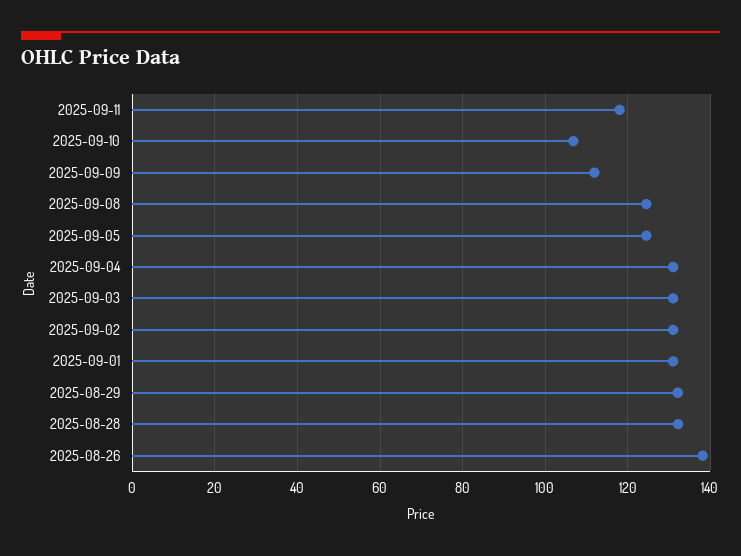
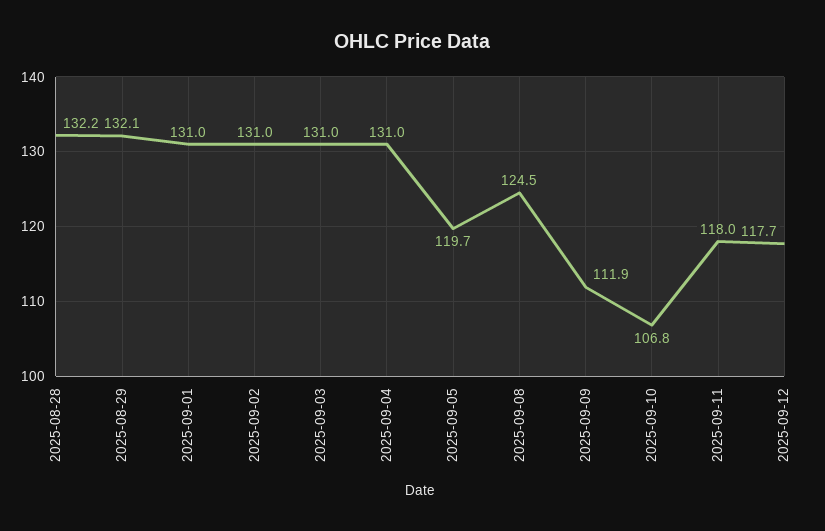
2025-09-05: 124 -> 119.7
2025-08-26: 138 -> none
2025-09-12: none -> 117.7

